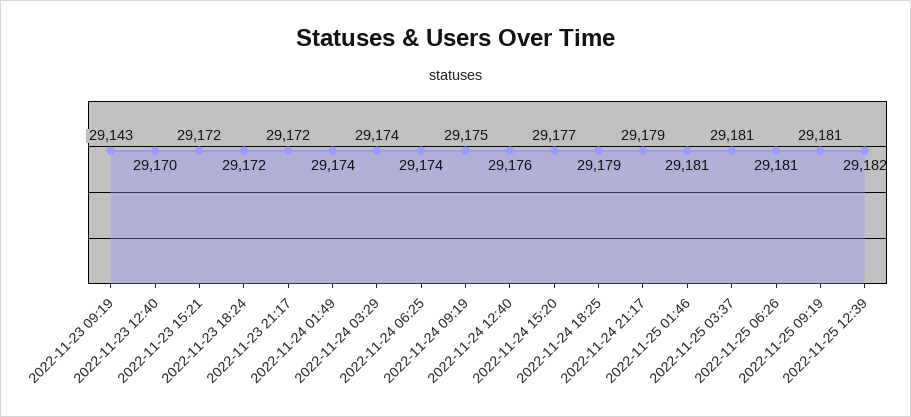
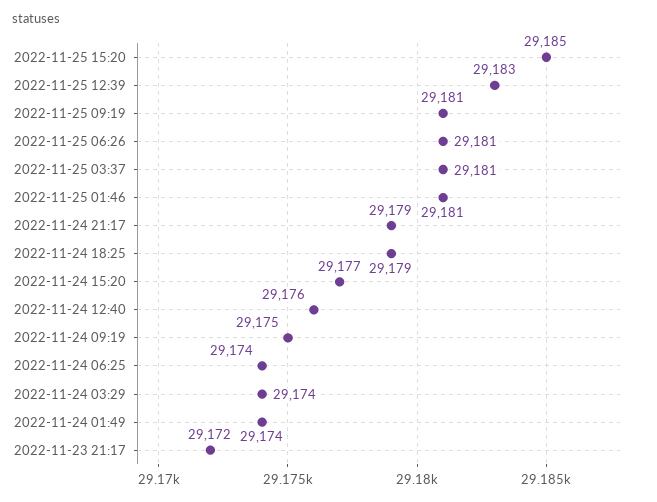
2022-11-23 09:19: 29143 -> none
2022-11-23 12:40: 29170 -> none
2022-11-23 15:21: 29172 -> none
2022-11-23 18:24: 29172 -> none
2022-11-25 12:39: 29182 -> 29183
2022-11-25 15:20: none -> 29185

